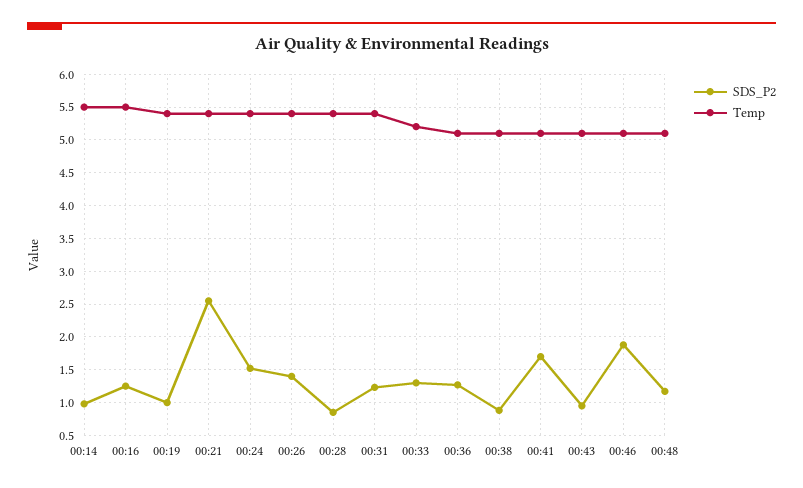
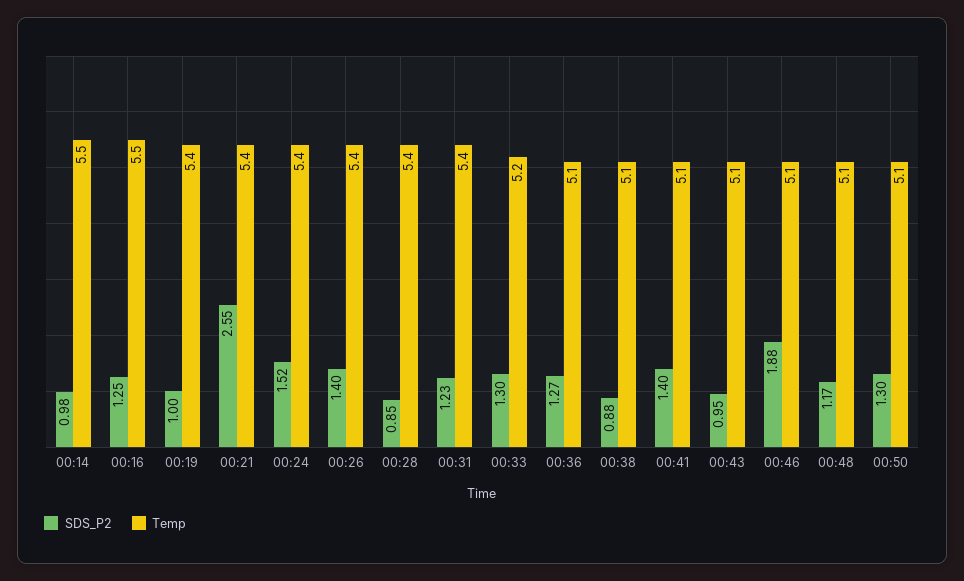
SDS_P2, 00:41: 1.7 -> 1.4
SDS_P2, 00:50: none -> 1.3
Temp, 00:50: none -> 5.1

